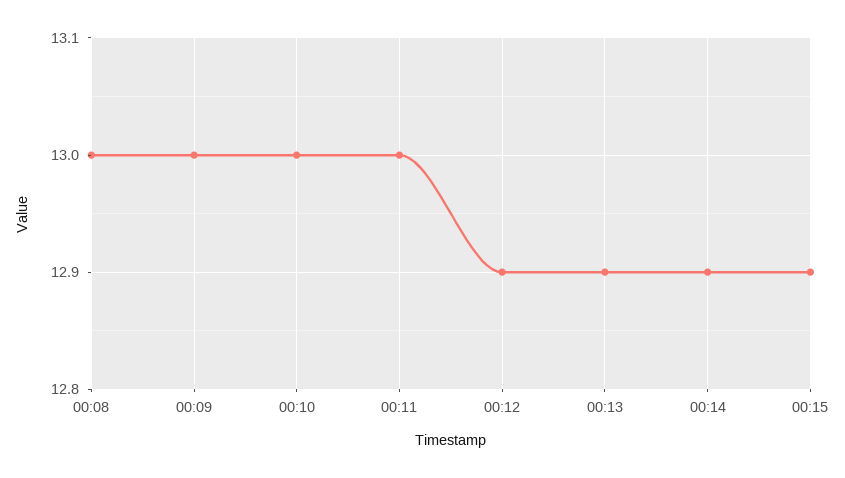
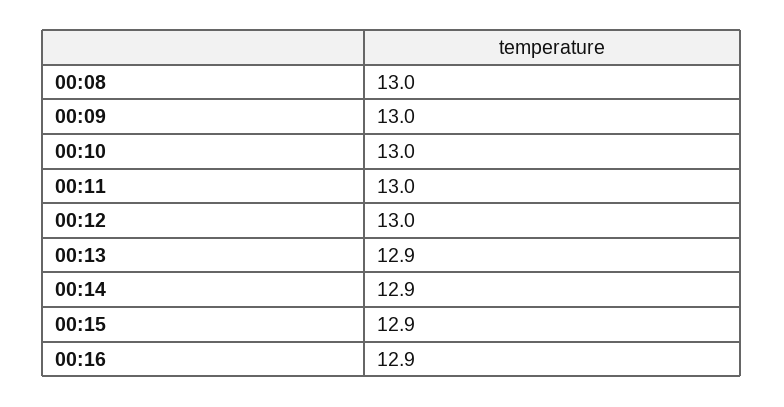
00:12: 12.9 -> 13
00:16: none -> 12.9

